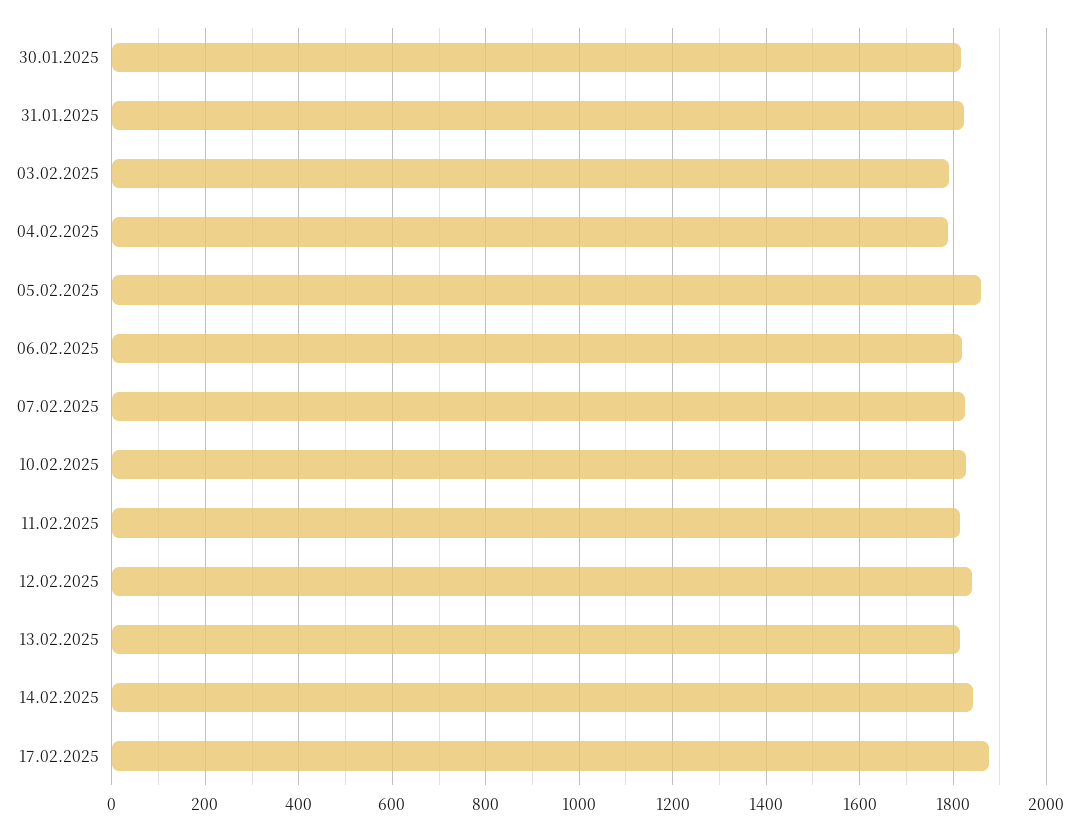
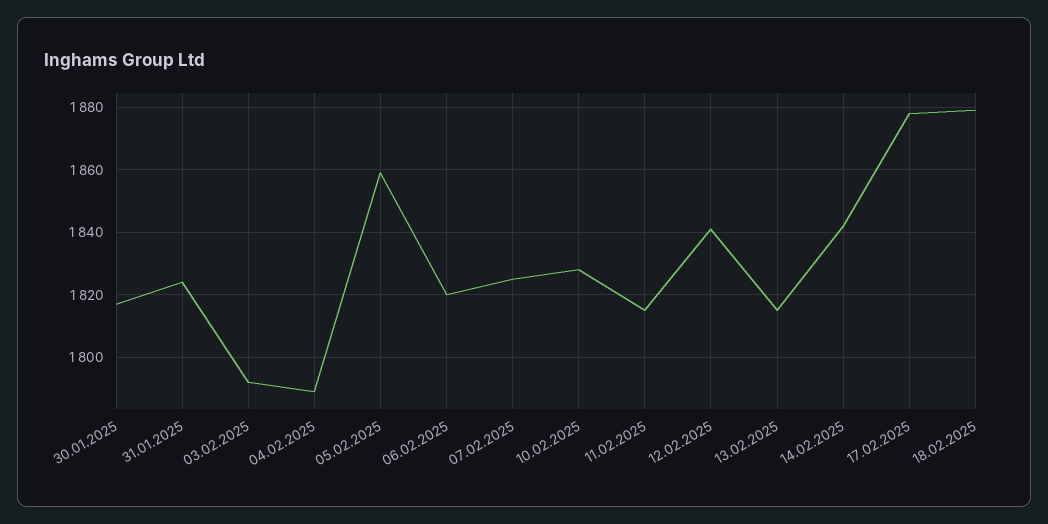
18.02.2025: none -> 1880

